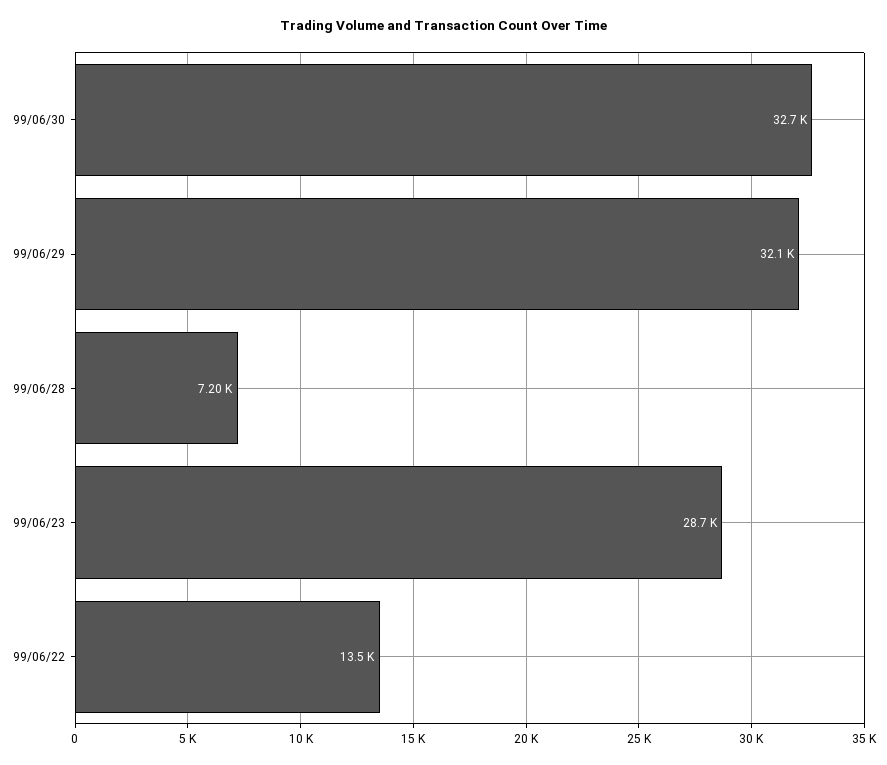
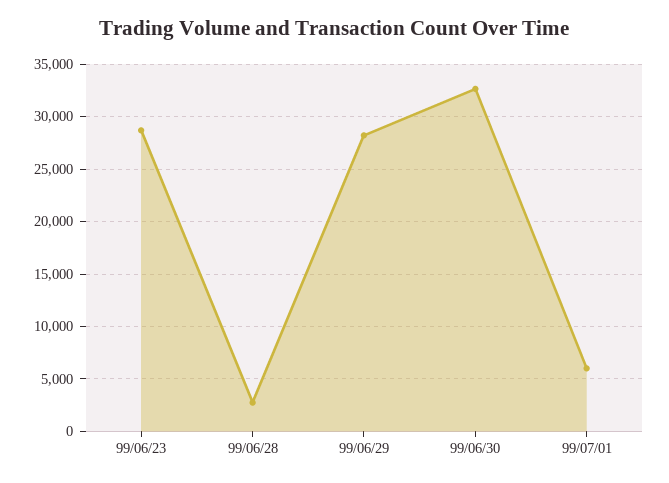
99/06/29: 32100 -> 28000
99/06/28: 7200 -> 3000
99/06/22: 13500 -> none
99/07/01: none -> 6000

